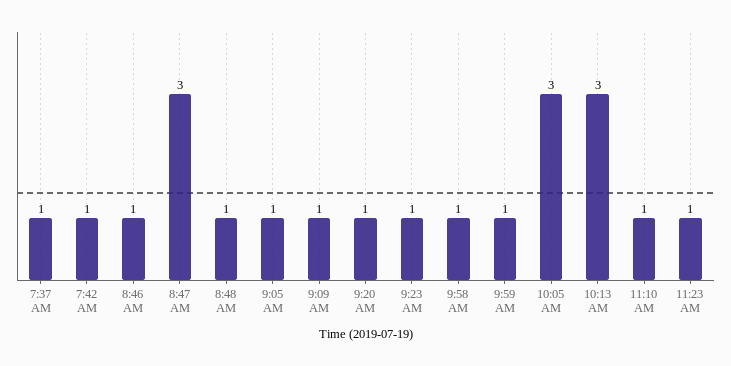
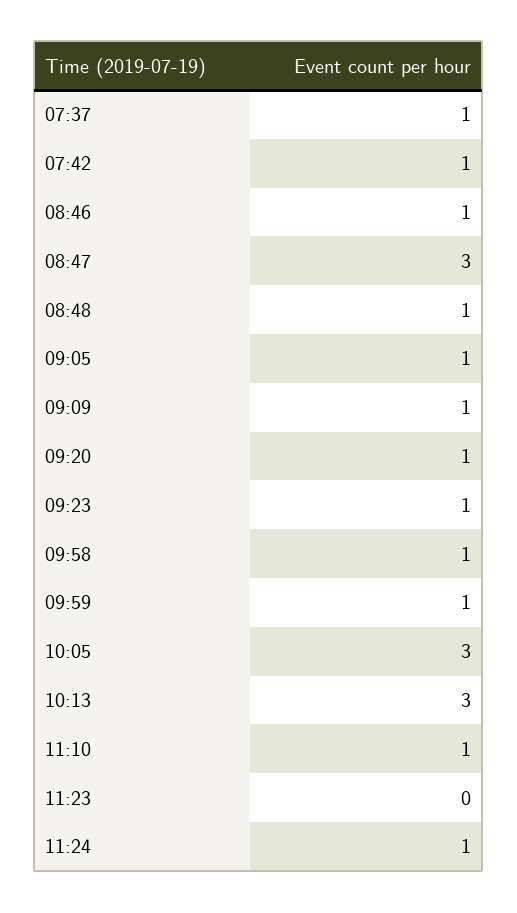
11:23 AM: 1 -> 0
11:24: none -> 1

